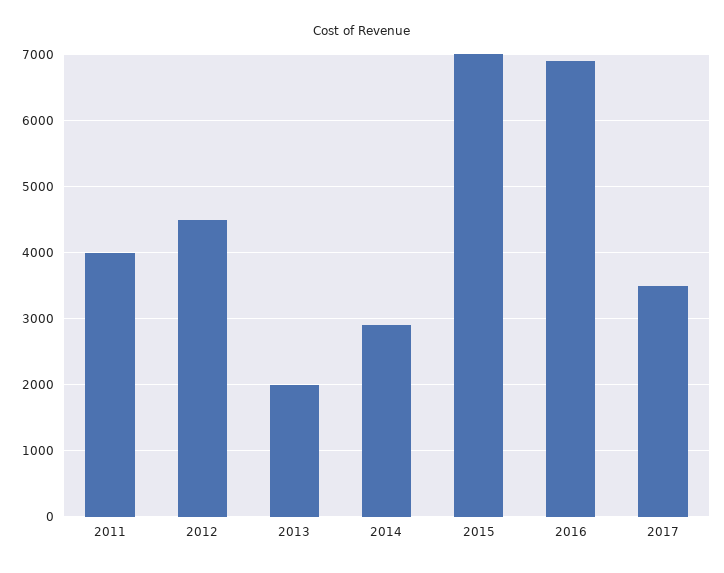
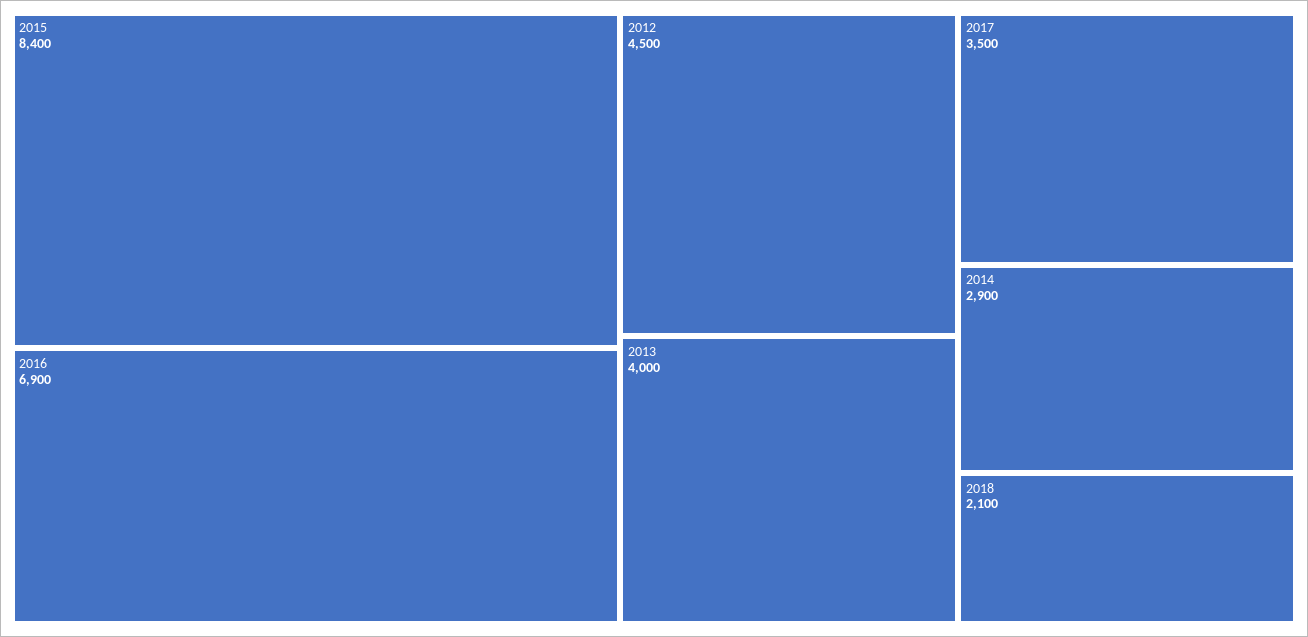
2011: 4000 -> none
2013: 2000 -> 4000
2015: 7000 -> 8400
2018: none -> 2100

